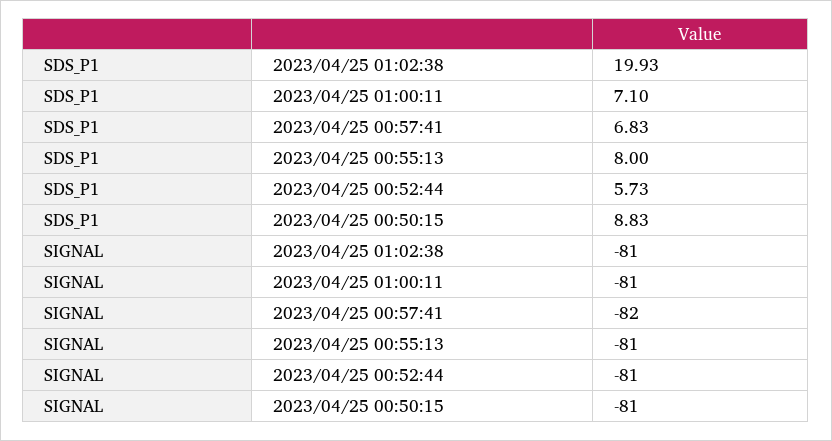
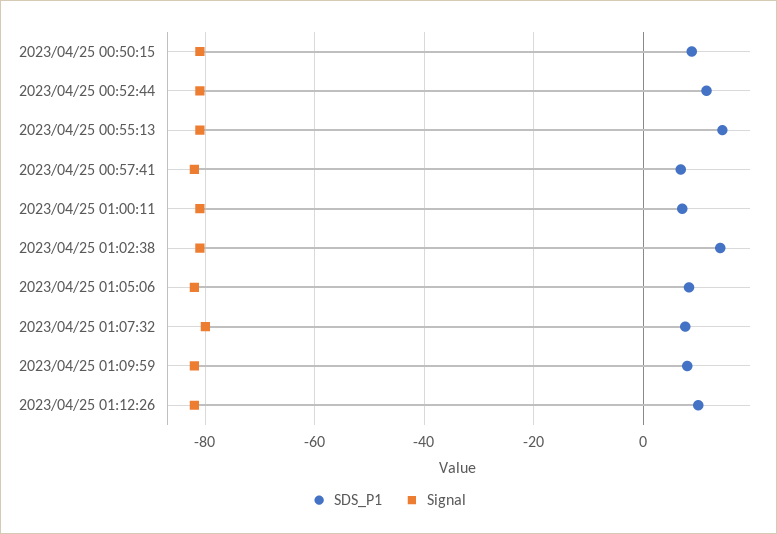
SDS_P1, 2023/04/25 01:02:38: 19.93 -> 14
SDS_P1, 2023/04/25 00:55:13: 8 -> 14
SDS_P1, 2023/04/25 00:52:44: 5.73 -> 12
SDS_P1, 2023/04/25 01:05:06: none -> 8
SIGNAL, 2023/04/25 01:05:06: none -> -82
SDS_P1, 2023/04/25 01:07:32: none -> 8
SIGNAL, 2023/04/25 01:07:32: none -> -80
SDS_P1, 2023/04/25 01:09:59: none -> 8
SIGNAL, 2023/04/25 01:09:59: none -> -82
SDS_P1, 2023/04/25 01:12:26: none -> 10
SIGNAL, 2023/04/25 01:12:26: none -> -82

